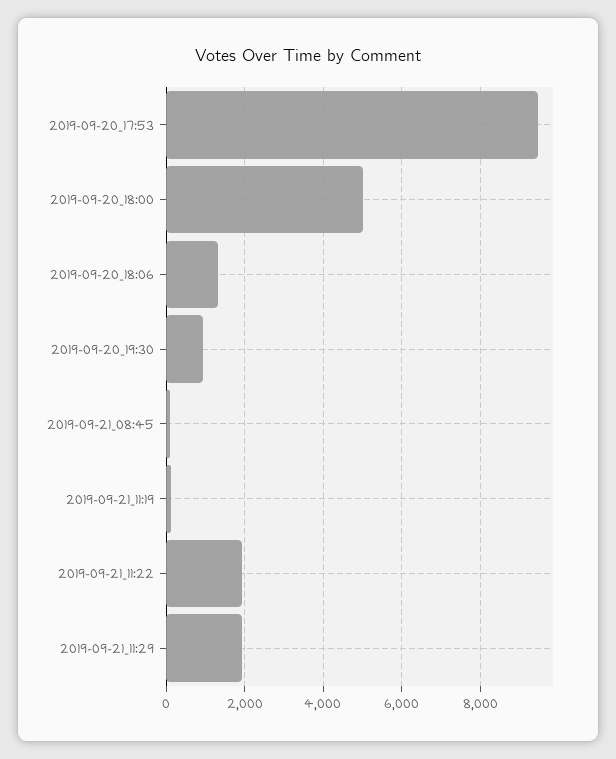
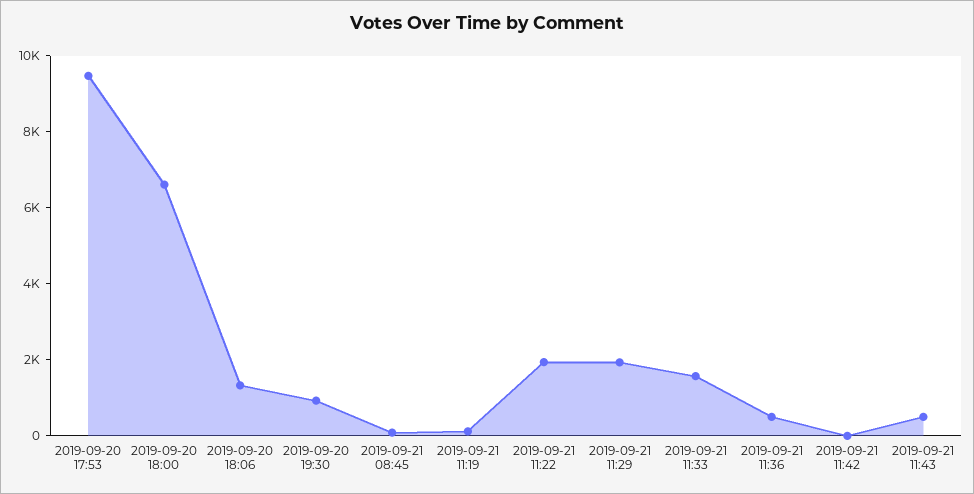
2019-09-20_18:00: 5000 -> 6500
2019-09-21 11:33: none -> 1500
2019-09-21 11:36: none -> 500
2019-09-21 11:42: none -> 0
2019-09-21 11:43: none -> 500

